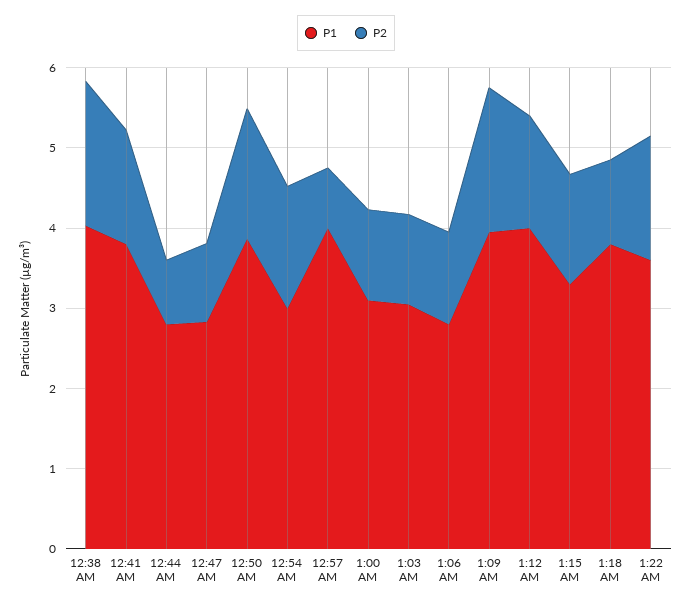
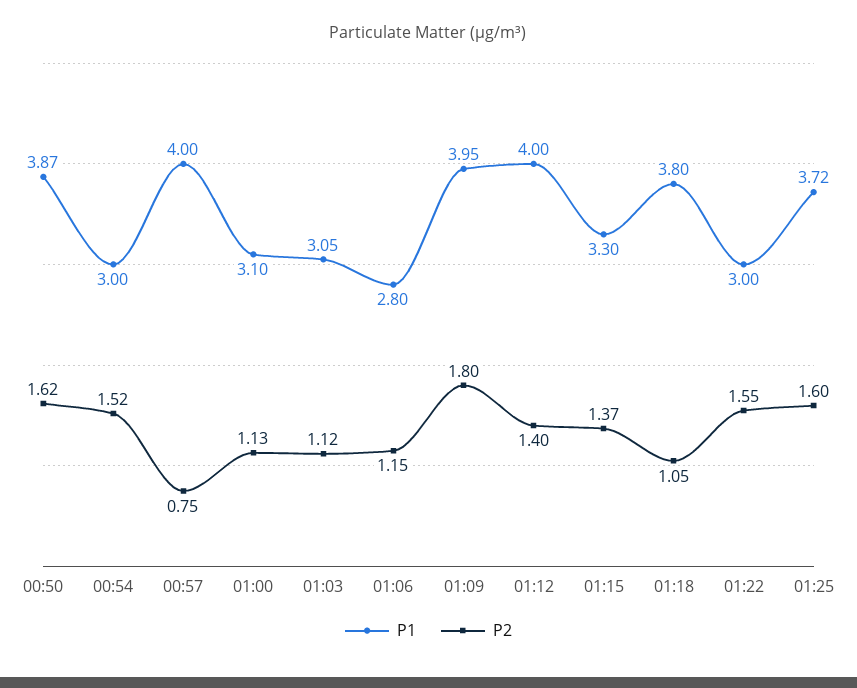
P1, 12:38 AM: 4 -> none
P2, 12:38 AM: 1.8 -> none
P1, 12:41 AM: 3.8 -> none
P2, 12:41 AM: 1.4 -> none
P1, 12:44 AM: 2.8 -> none
P2, 12:44 AM: 0.8 -> none
P1, 12:47 AM: 2.8 -> none
P2, 12:47 AM: 1 -> none
P1, 1:22 AM: 3.6 -> 3
P1, 01:25: none -> 3.72
P2, 01:25: none -> 1.6

